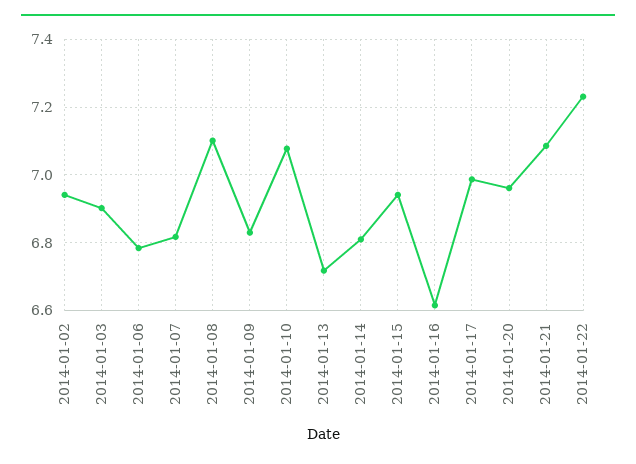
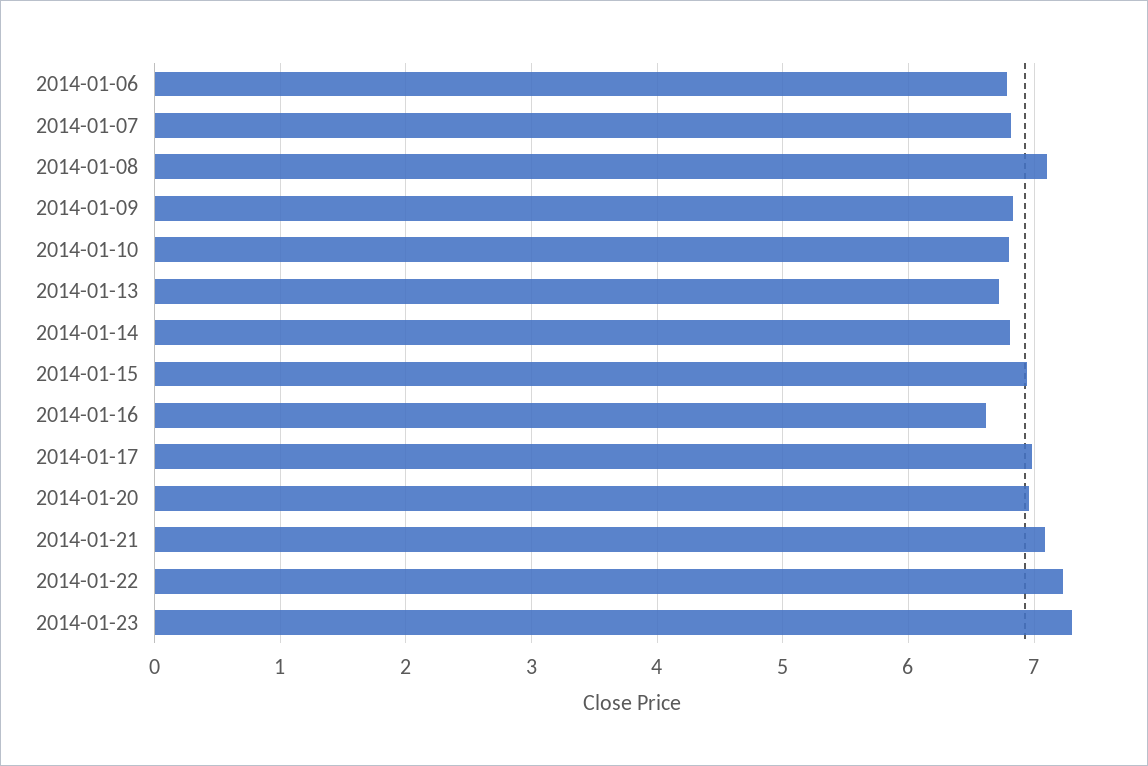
2014-01-02: 6.94 -> none
2014-01-03: 6.9 -> none
2014-01-10: 7.08 -> 6.8
2014-01-23: none -> 7.3

